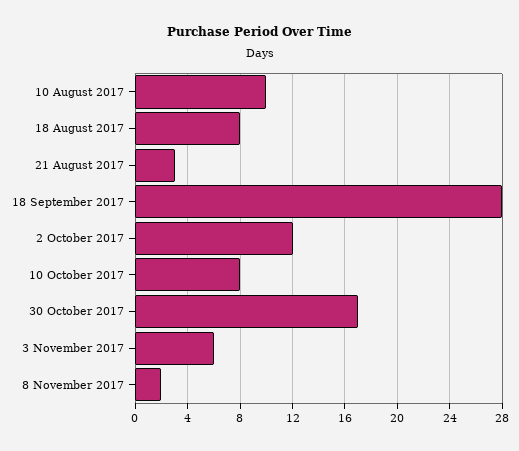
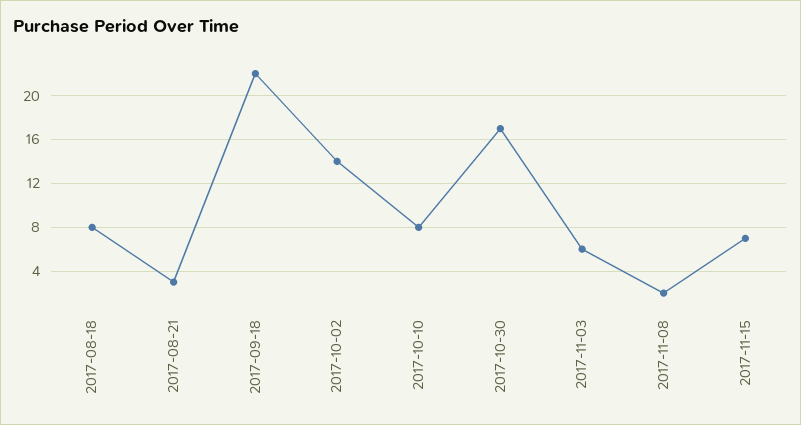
10 August 2017: 10 -> none
18 September 2017: 28 -> 22
2 October 2017: 12 -> 14
2017-11-15: none -> 7

